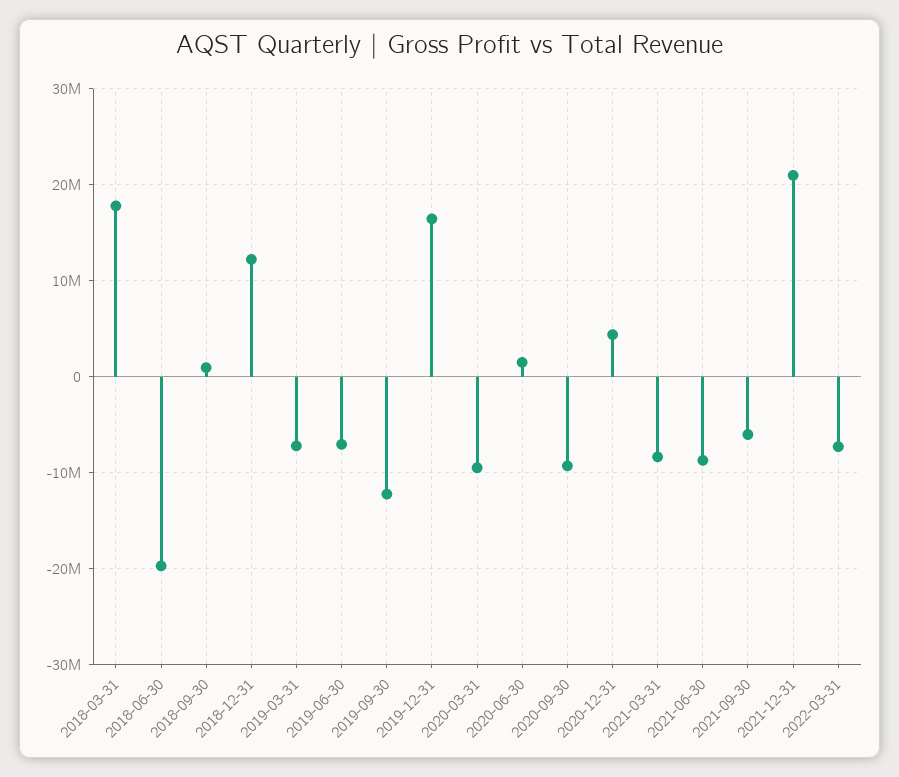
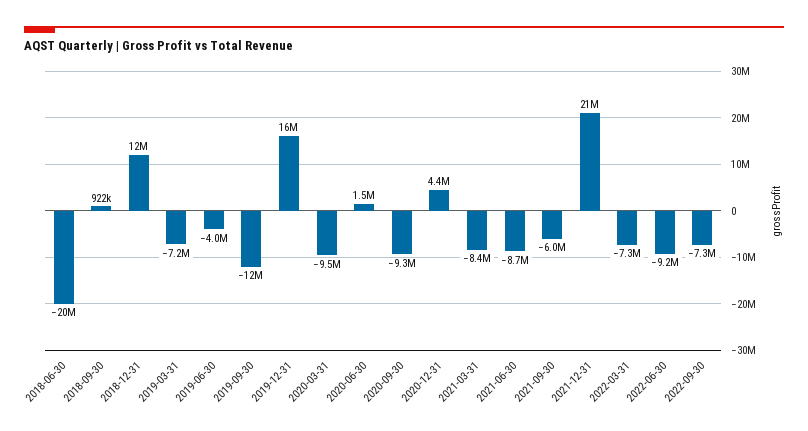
2018-03-31: 18000000 -> none
2019-06-30: -7000000 -> -4000000
2022-06-30: none -> -9200000
2022-09-30: none -> -7300000

